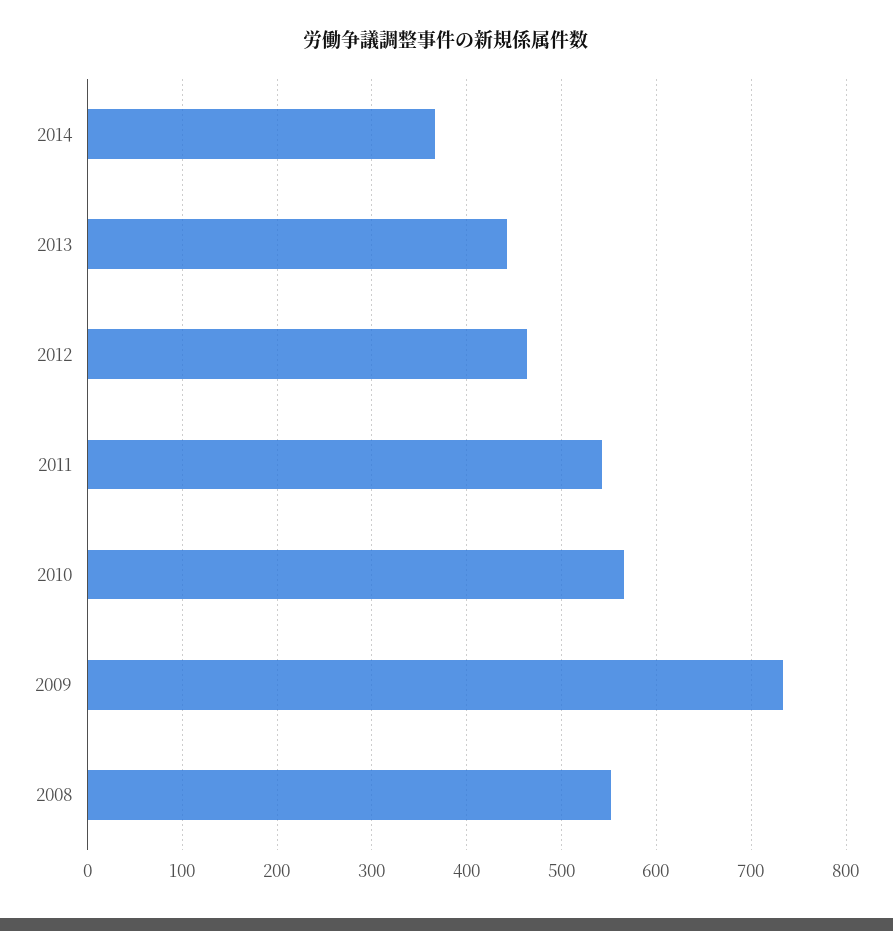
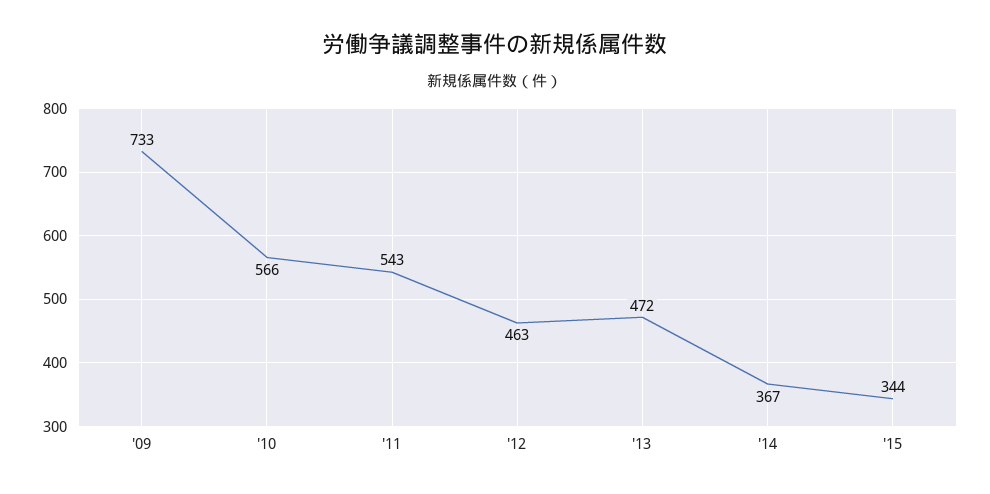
2013: 440 -> 472
2008: 550 -> none
'15: none -> 344

